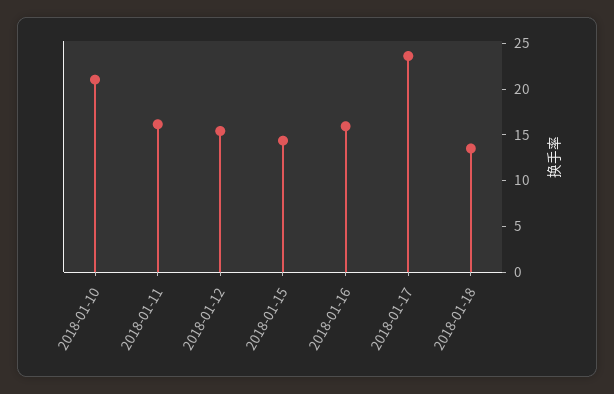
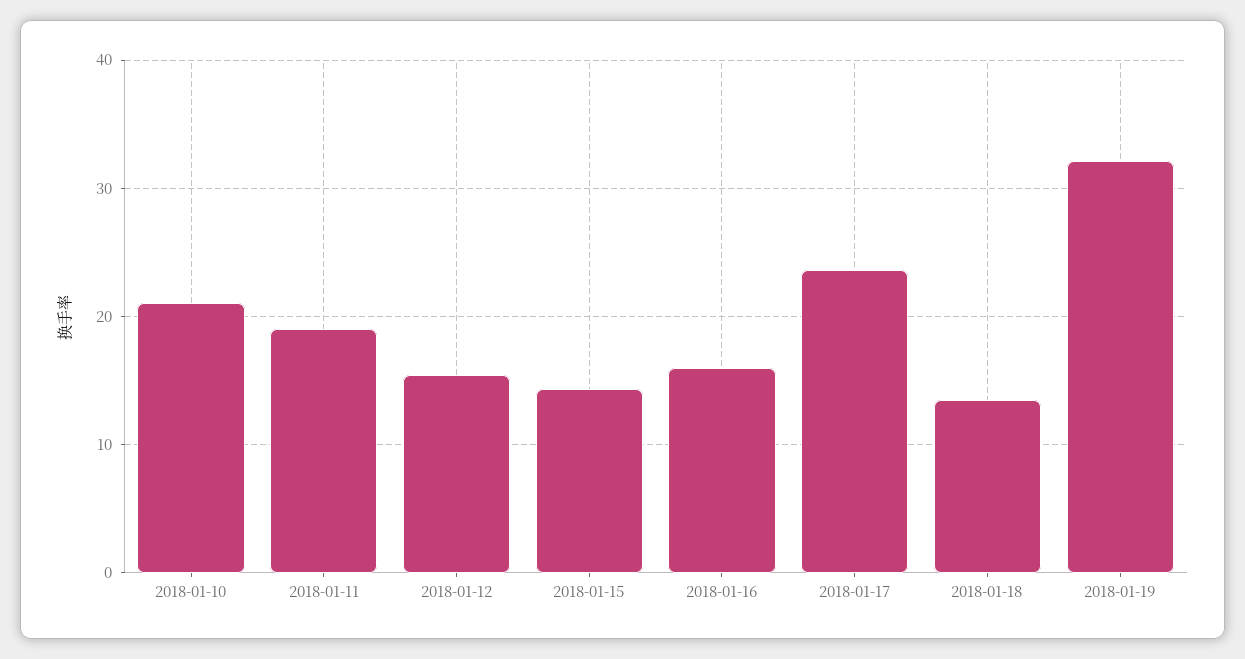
2018-01-11: 16 -> 19
2018-01-19: none -> 32

